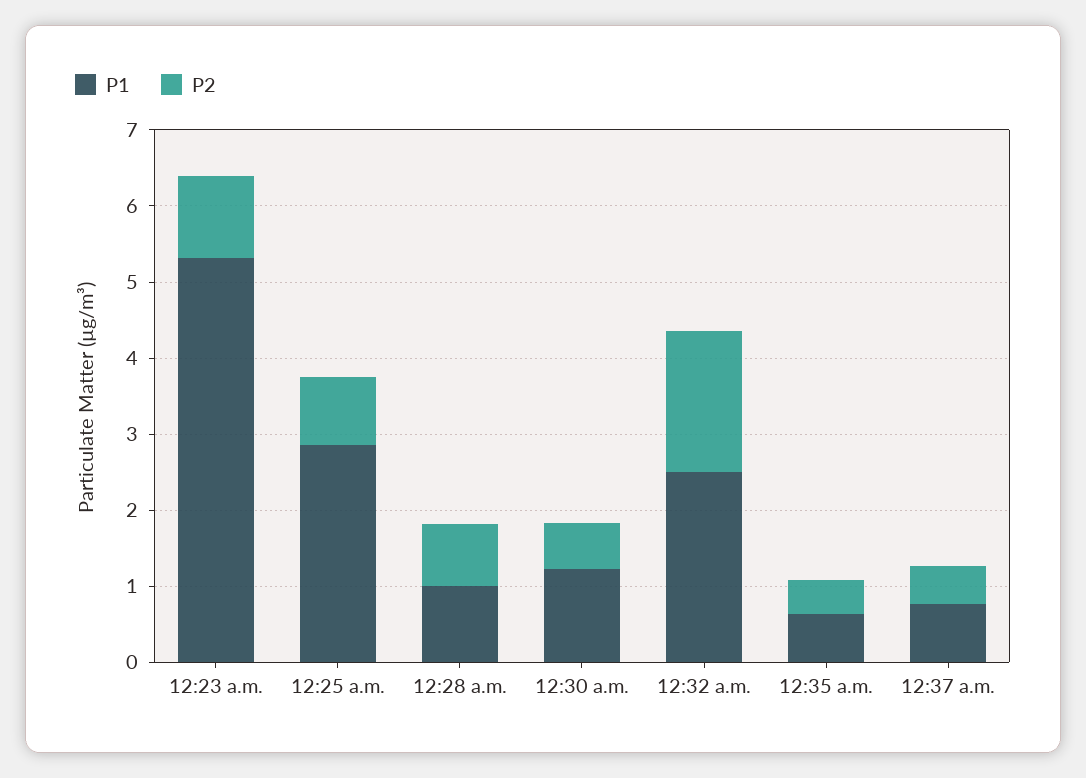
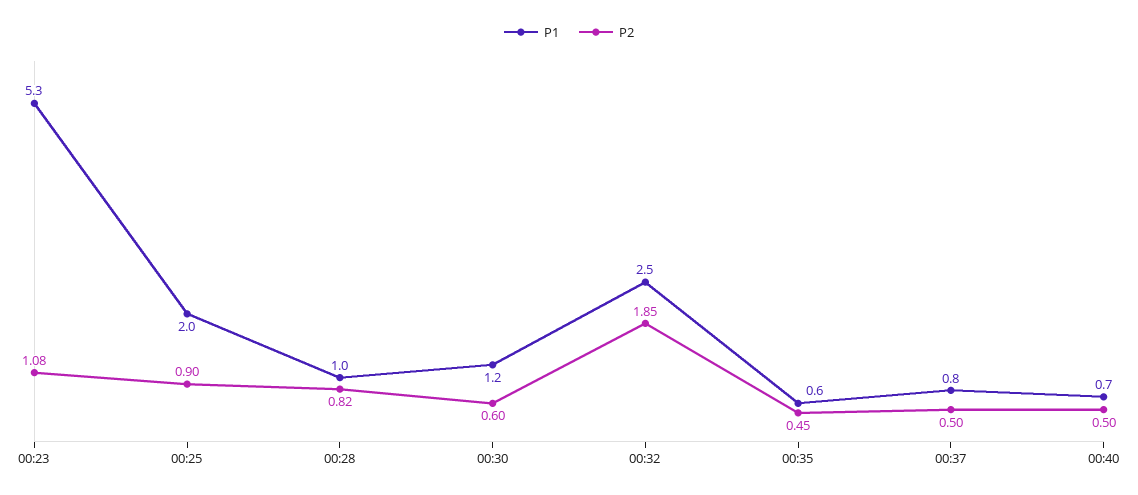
P1, 12:25 a.m.: 2.8 -> 2
P1, 00:40: none -> 0.7
P2, 00:40: none -> 0.5

